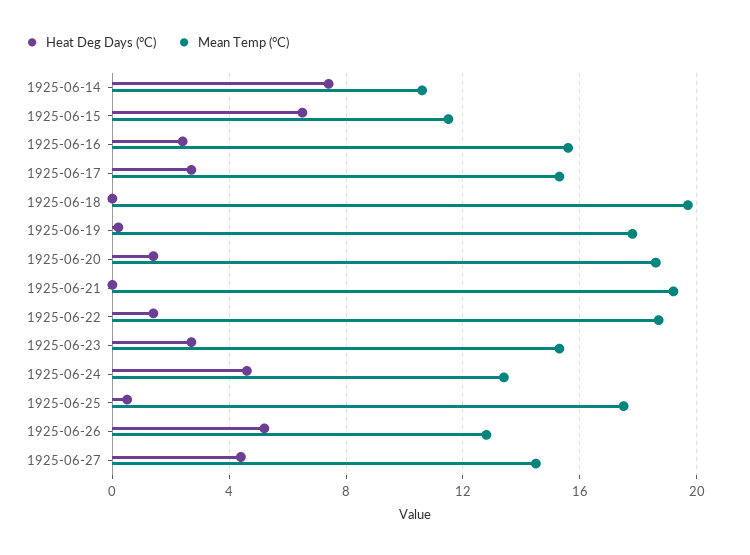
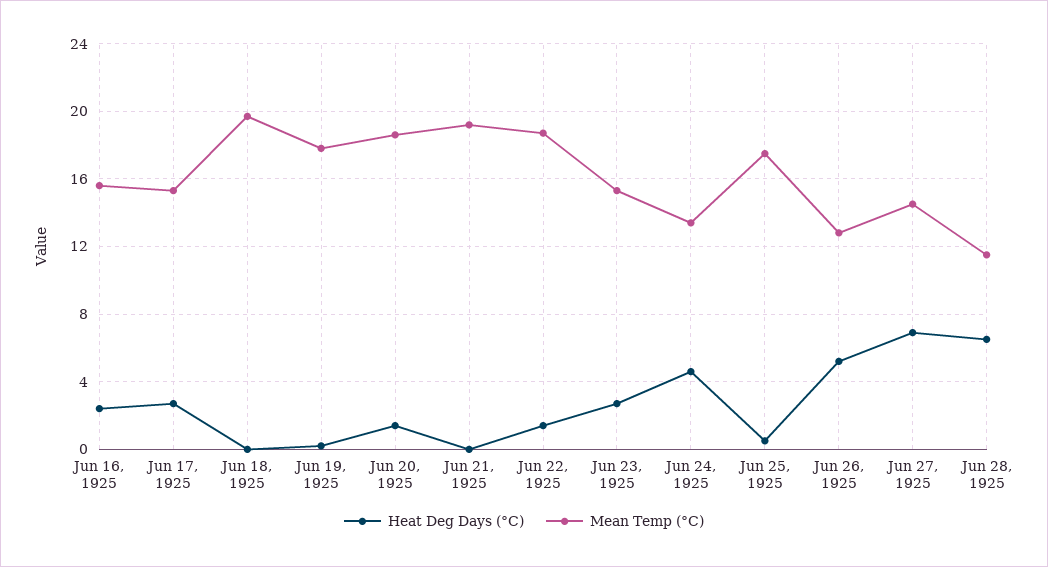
Heat Deg Days (°C), 1925-06-14: 7.5 -> none
Mean Temp (°C), 1925-06-14: 10.5 -> none
Heat Deg Days (°C), 1925-06-15: 6.5 -> none
Mean Temp (°C), 1925-06-15: 11.5 -> none
Heat Deg Days (°C), 1925-06-27: 4.5 -> 7
Heat Deg Days (°C), Jun 28, 1925: none -> 6.5
Mean Temp (°C), Jun 28, 1925: none -> 11.5

